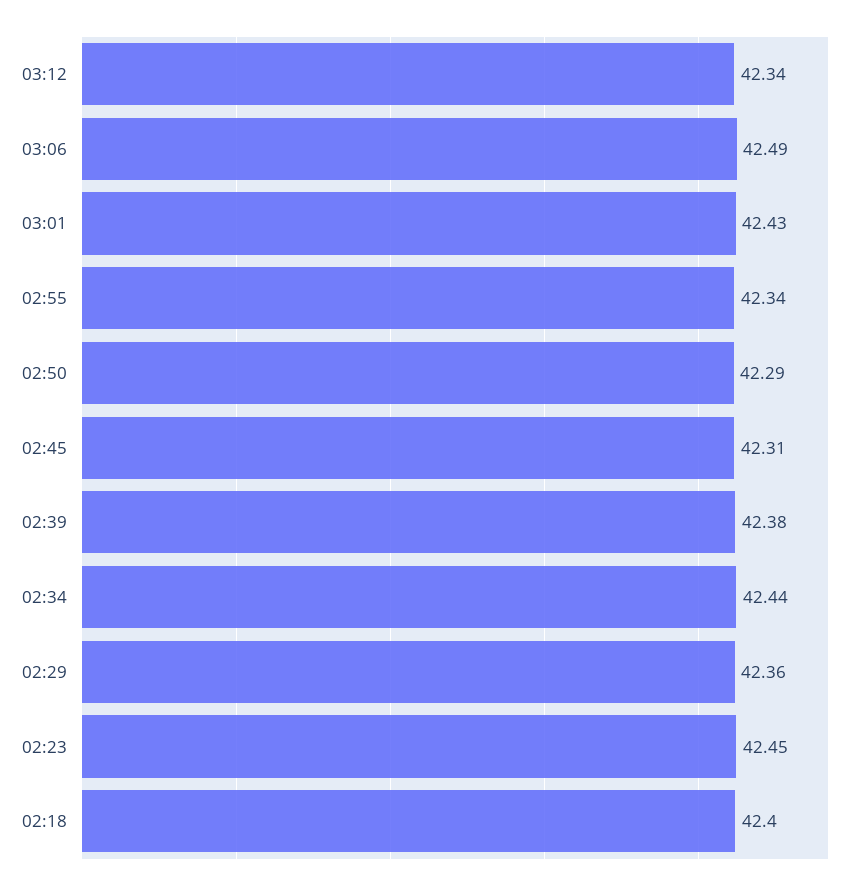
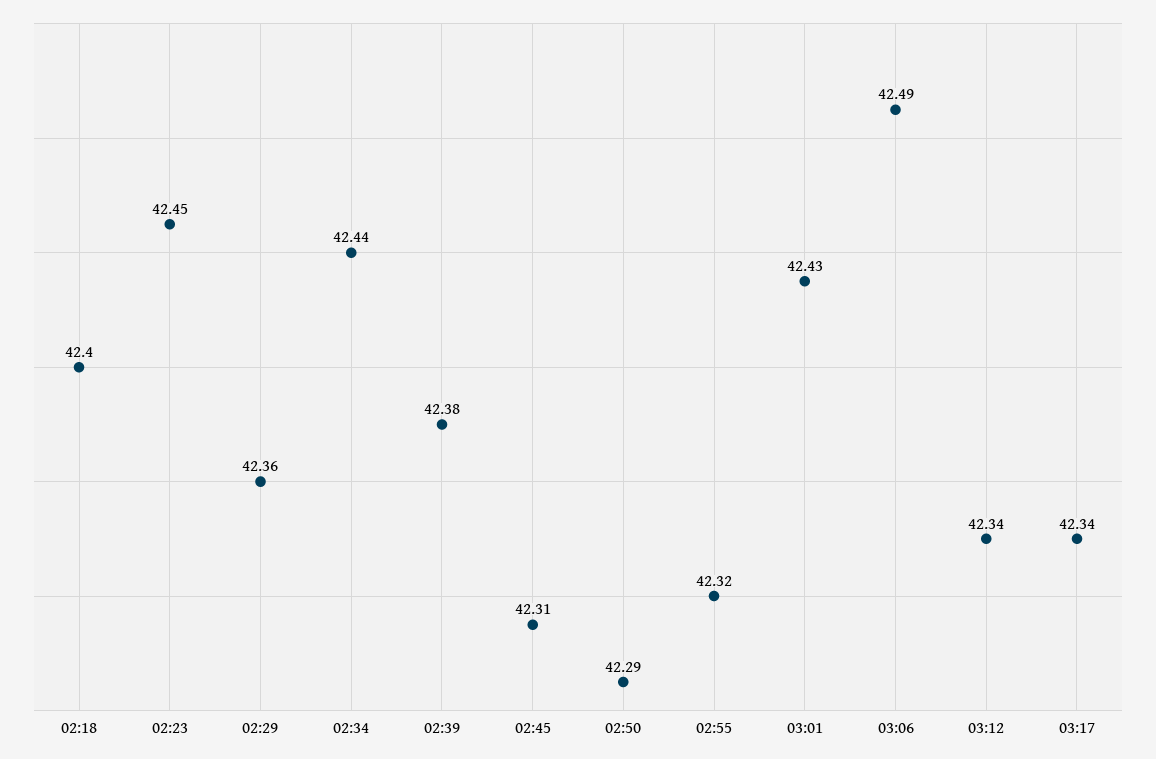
02:55: 42.34 -> 42.32
03:17: none -> 42.34

